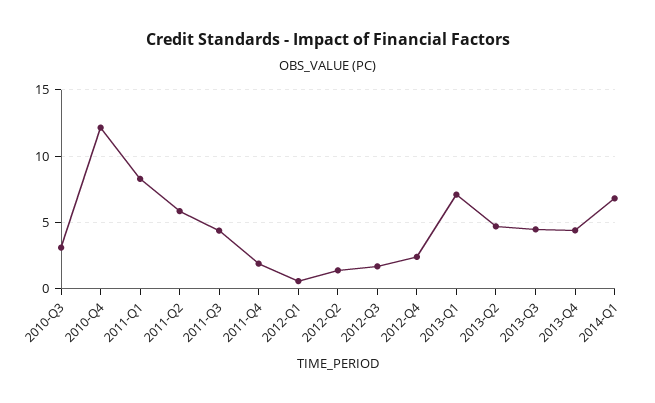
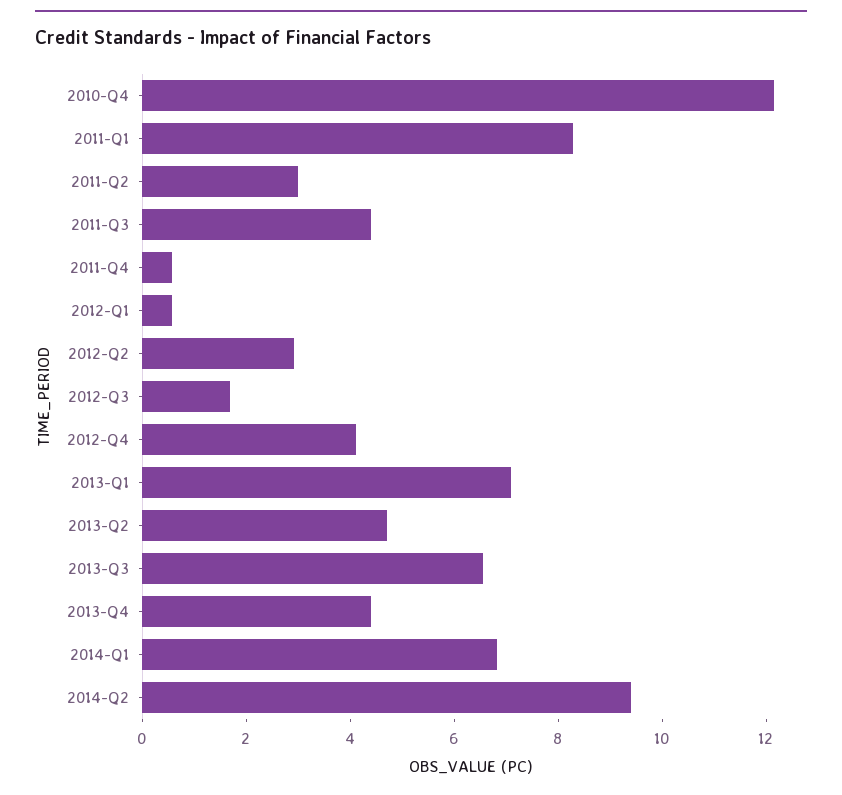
2010-Q3: 3 -> none
2011-Q2: 6 -> 3
2011-Q4: 2 -> 0.5
2012-Q2: 1.5 -> 3
2012-Q4: 2.5 -> 4
2013-Q3: 4.5 -> 6.5
2014-Q2: none -> 9.5

